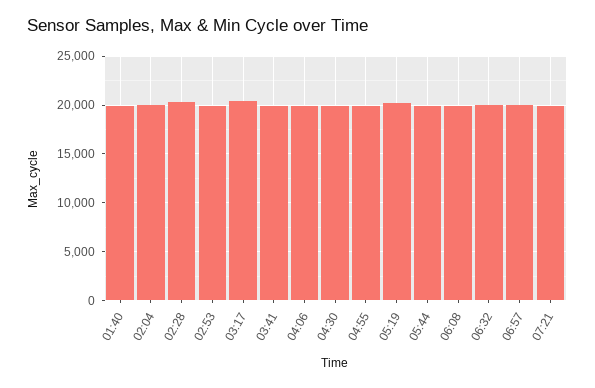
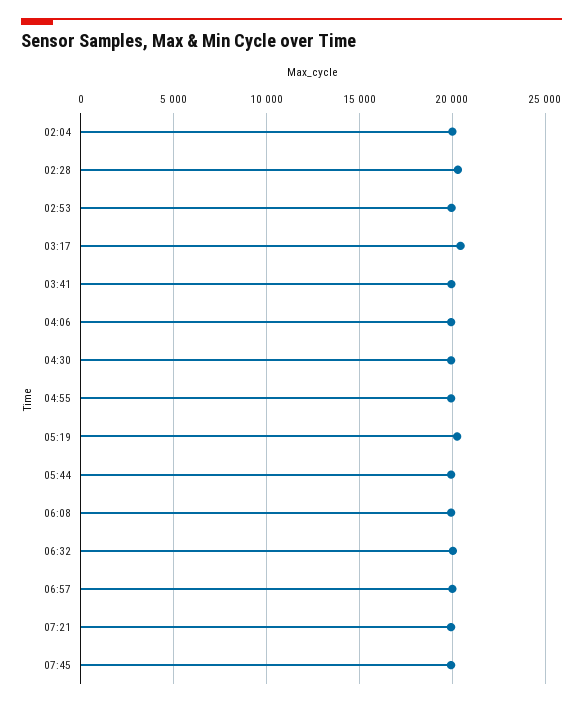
01:40: 20000 -> none
07:45: none -> 20000

